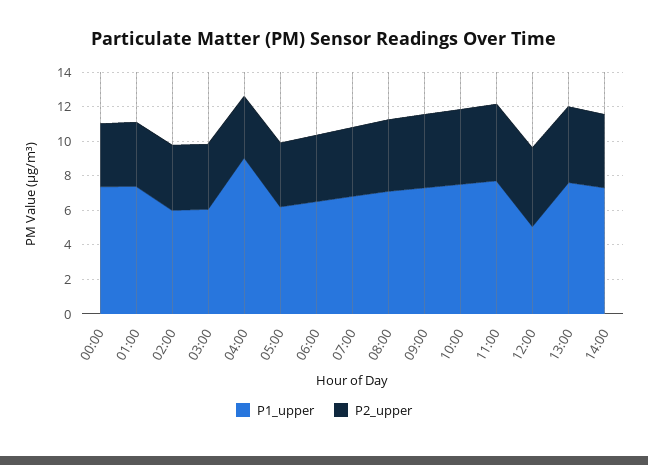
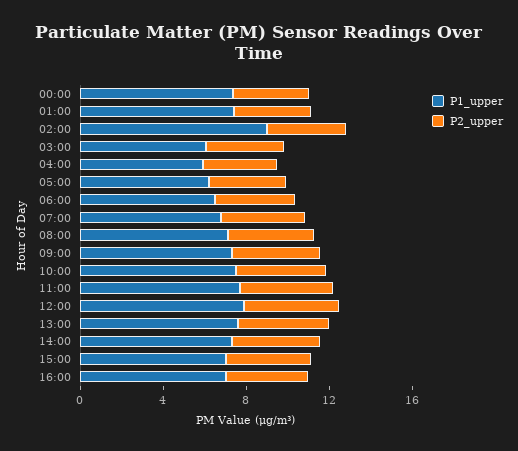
P1_upper, 02:00: 6 -> 9
P1_upper, 04:00: 9 -> 6
P1_upper, 12:00: 5 -> 8
P1_upper, 15:00: none -> 7
P2_upper, 15:00: none -> 4
P1_upper, 16:00: none -> 7
P2_upper, 16:00: none -> 4

